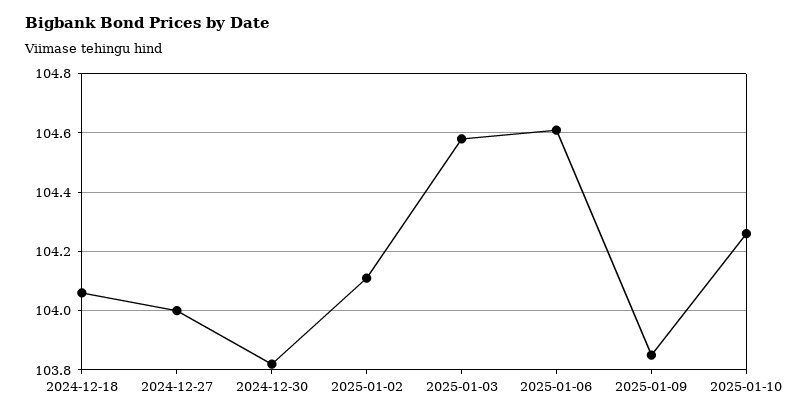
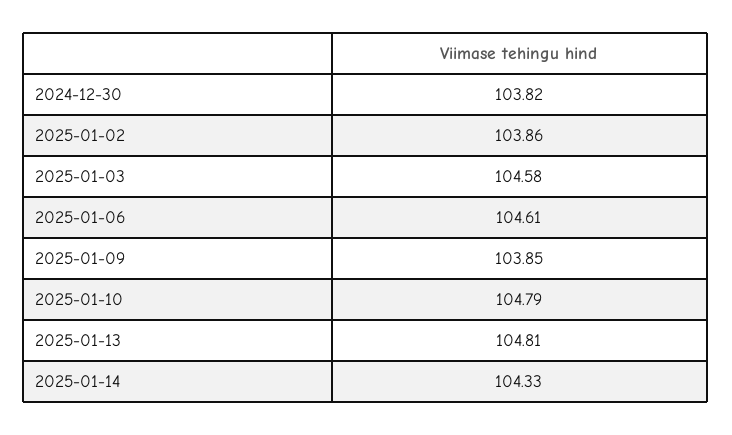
2024-12-18: 104.05 -> none
2024-12-27: 104 -> none
2025-01-02: 104.1 -> 103.86
2025-01-10: 104.25 -> 104.79
2025-01-13: none -> 104.81
2025-01-14: none -> 104.33

